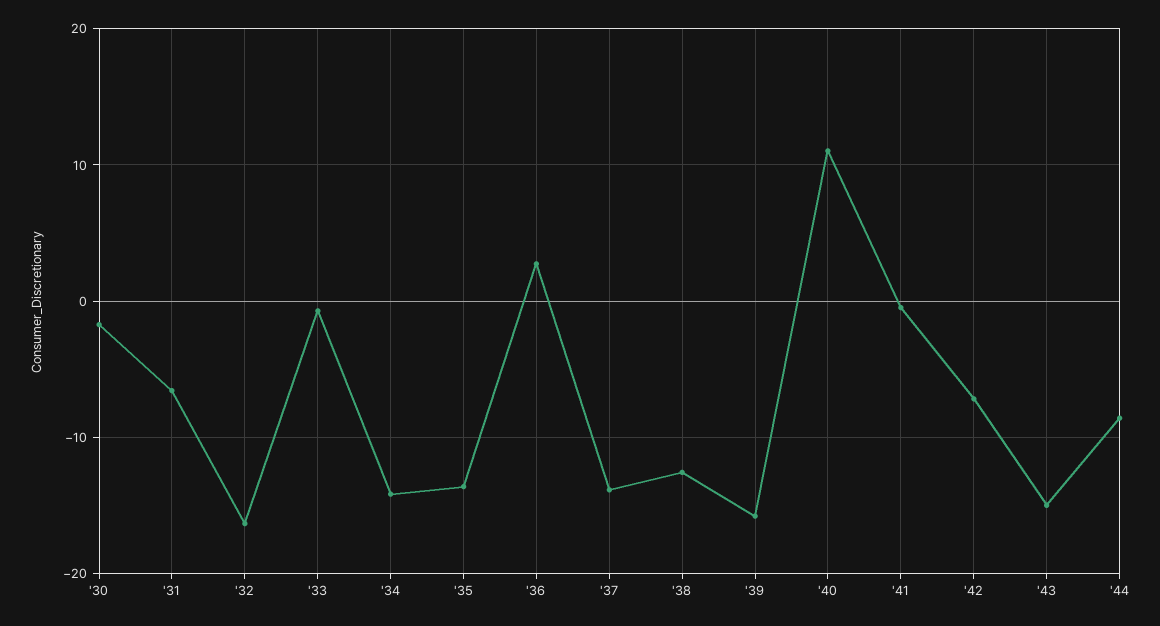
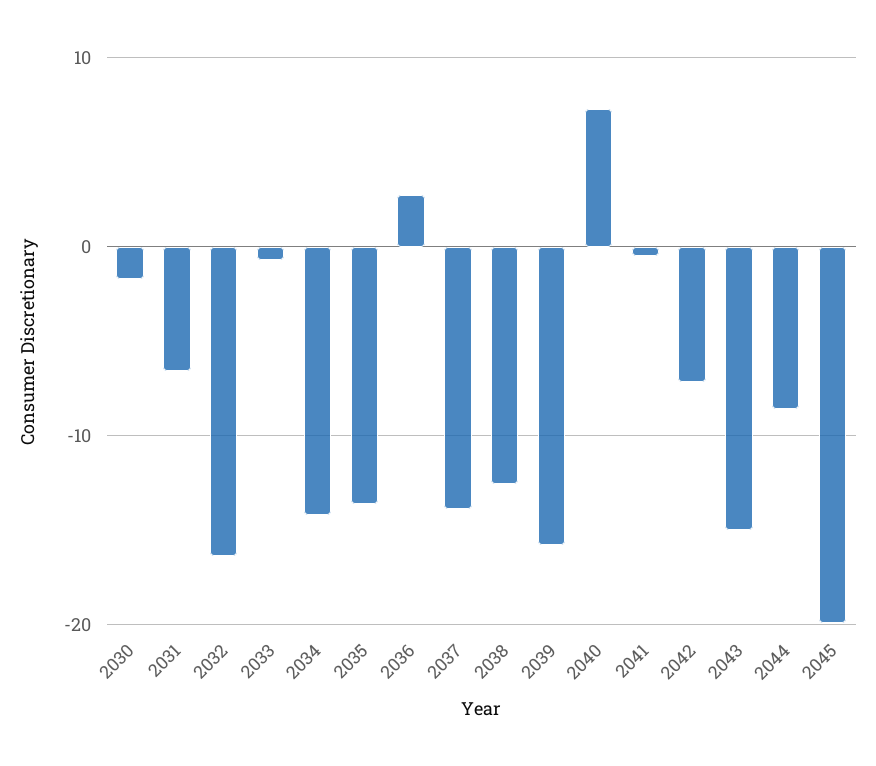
'40: 11 -> 7
2045: none -> -20

